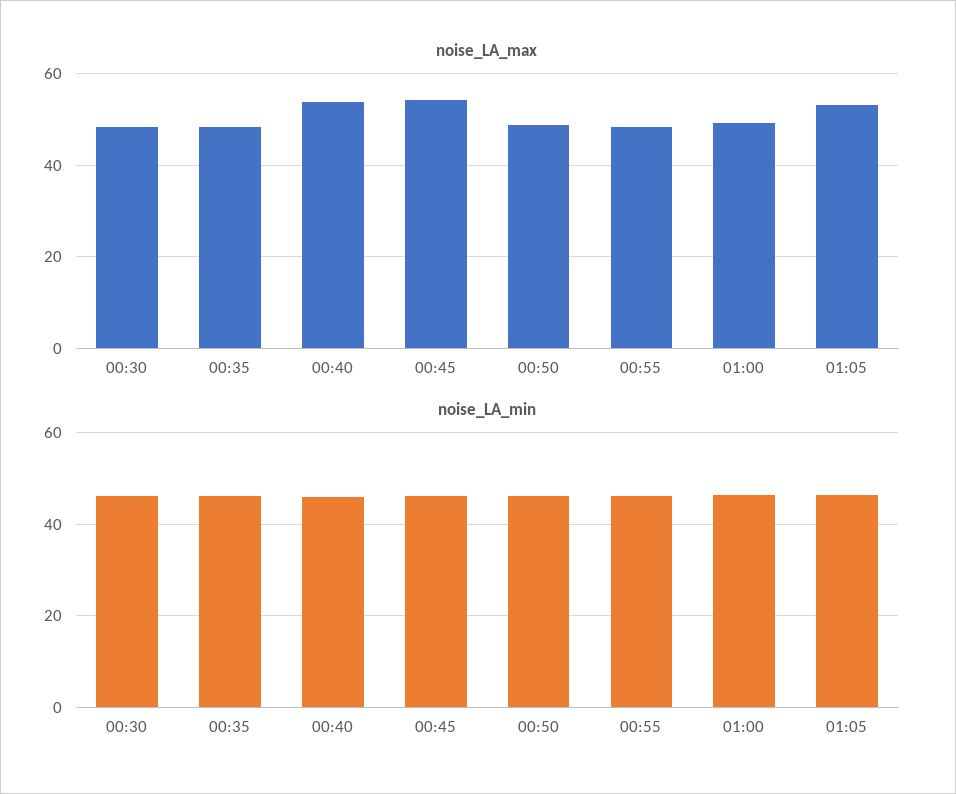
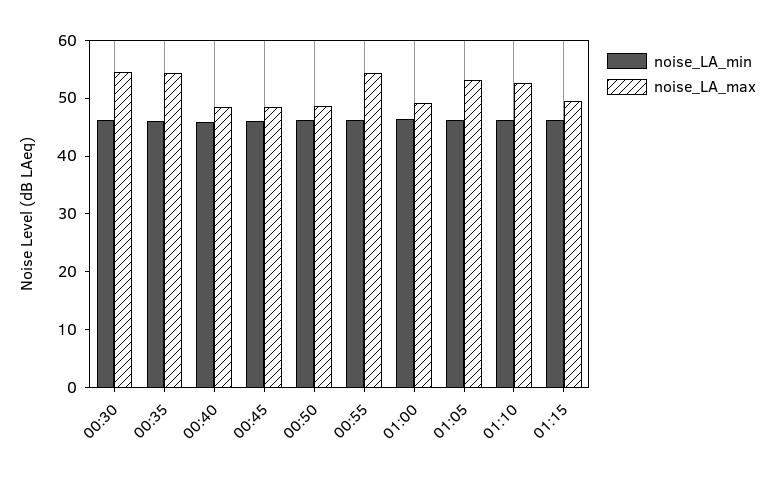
noise_LA_max, 00:30: 48 -> 54
noise_LA_max, 00:35: 48 -> 54
noise_LA_max, 00:40: 54 -> 48
noise_LA_max, 00:45: 54 -> 48
noise_LA_max, 00:55: 48 -> 54
noise_LA_min, 01:10: none -> 46
noise_LA_max, 01:10: none -> 52
noise_LA_min, 01:15: none -> 46
noise_LA_max, 01:15: none -> 50

